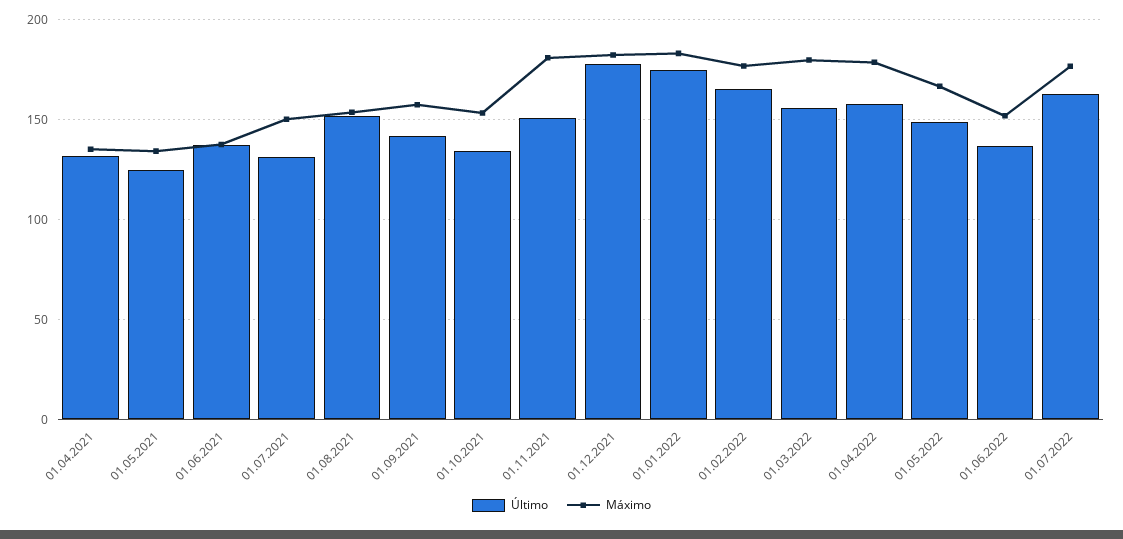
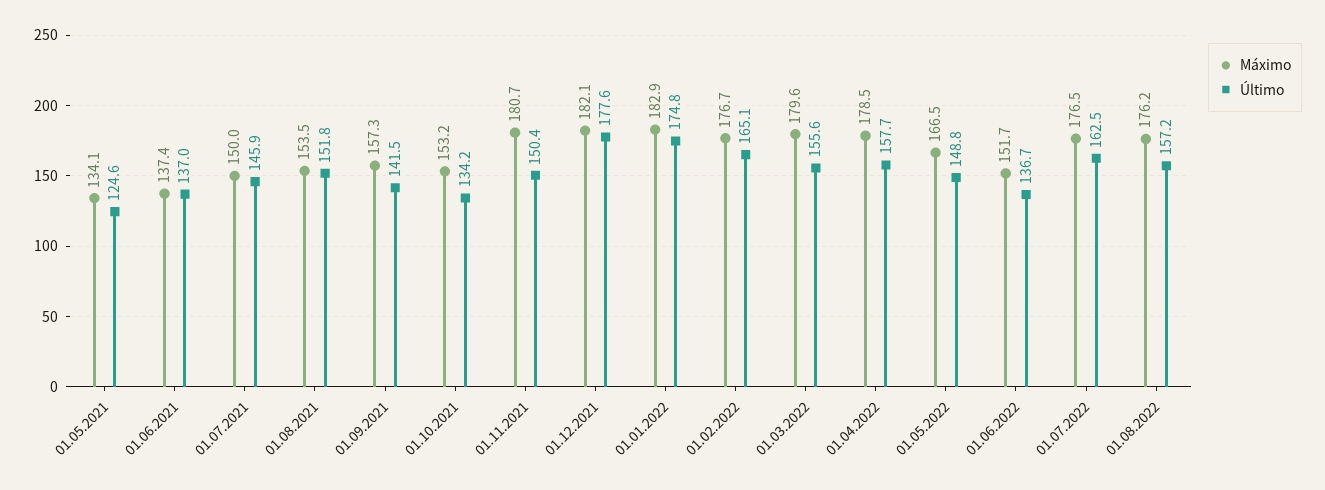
Último, 01.04.2021: 130 -> none
Máximo, 01.04.2021: 135 -> none
Último, 01.07.2021: 130 -> 145.9
Máximo, 01.08.2022: none -> 176.2
Último, 01.08.2022: none -> 157.2

